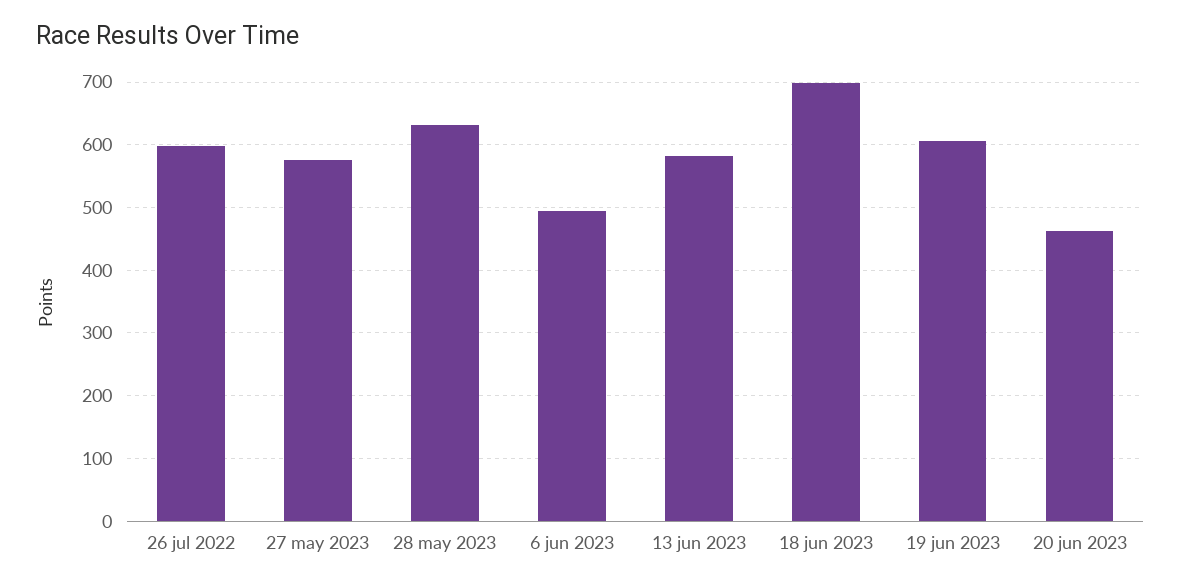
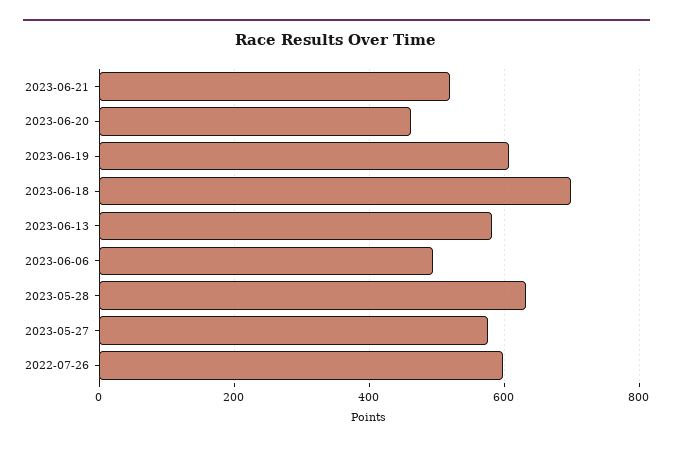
2023-06-21: none -> 520

